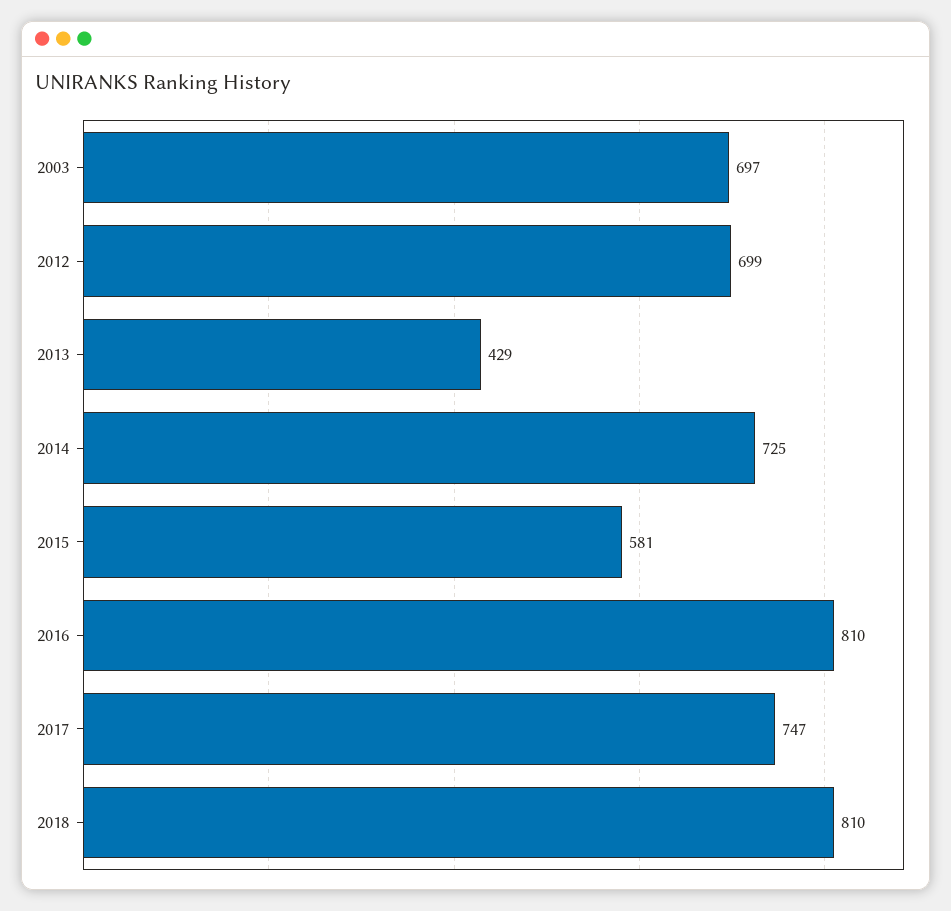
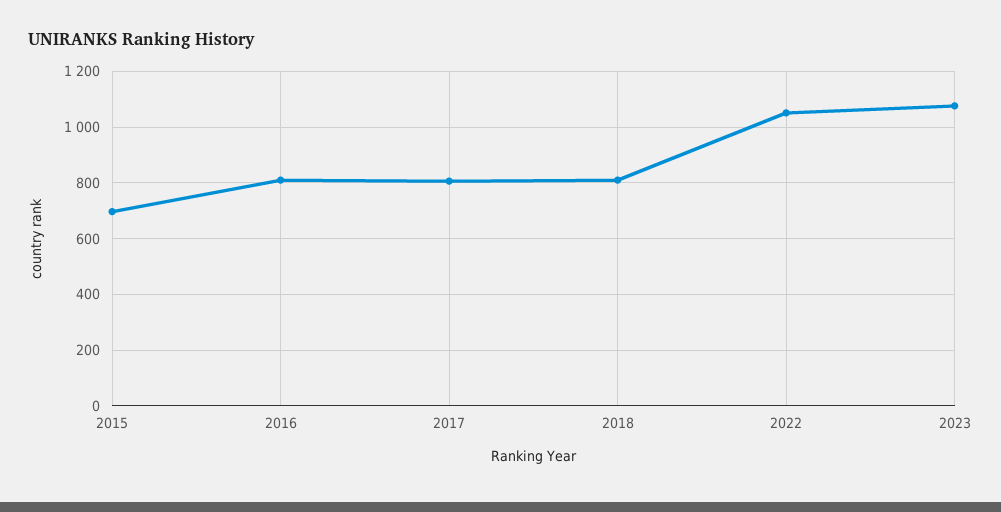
2003: 697 -> none
2012: 699 -> none
2013: 429 -> none
2014: 725 -> none
2015: 581 -> 700
2017: 747 -> 800
2022: none -> 1050
2023: none -> 1075

